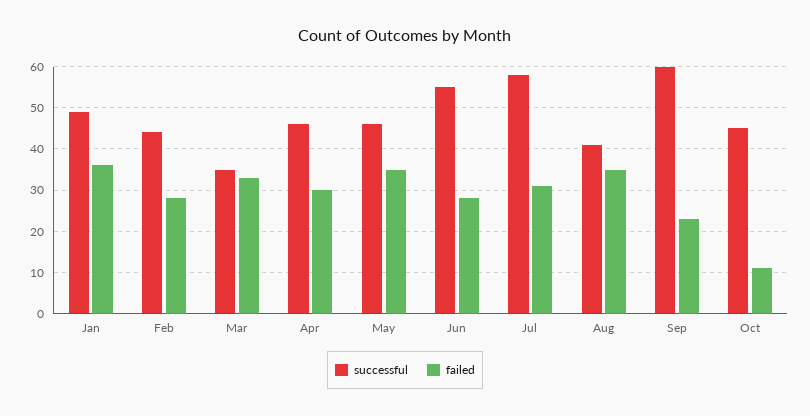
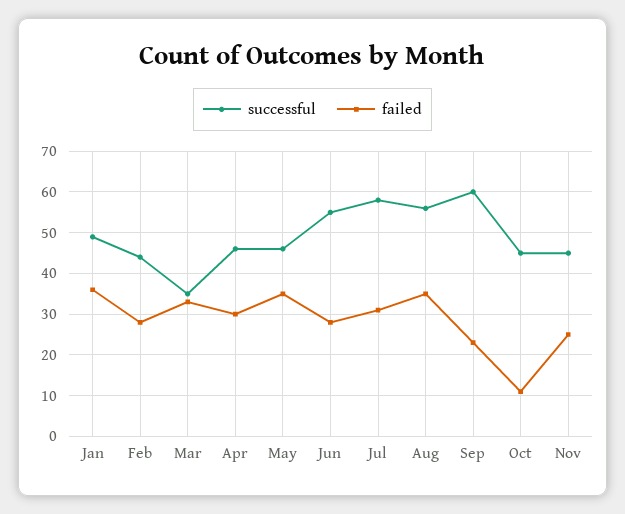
successful, Aug: 40 -> 55
successful, Nov: none -> 45
failed, Nov: none -> 25

